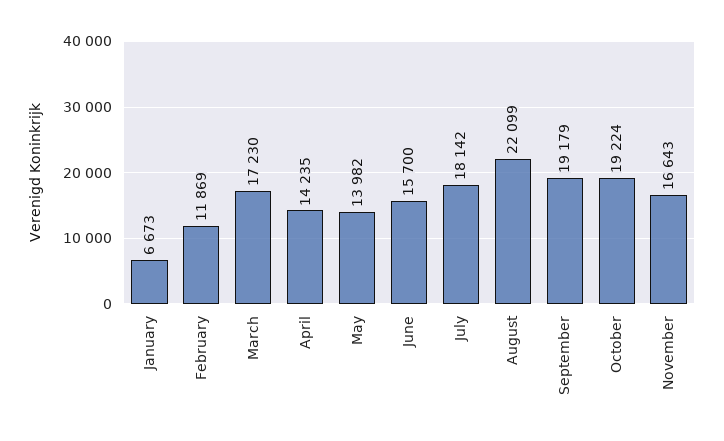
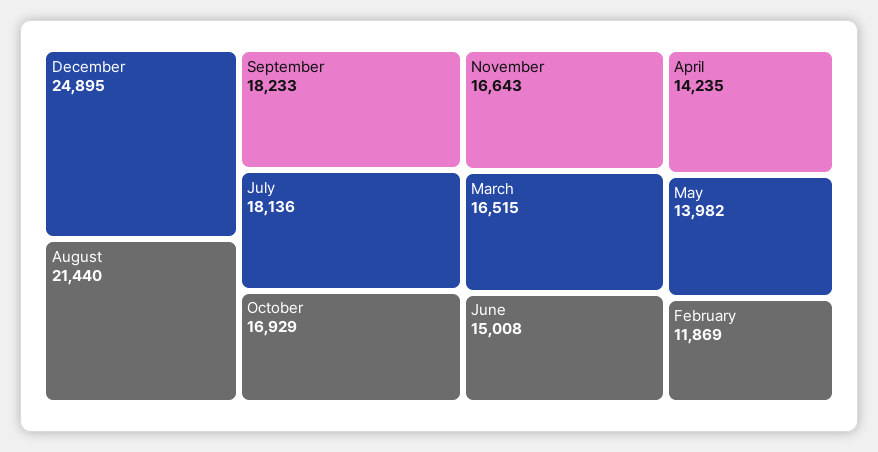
January: 6673 -> none
March: 17230 -> 16515
June: 15700 -> 15008
July: 18142 -> 18136
August: 22099 -> 21440
September: 19179 -> 18233
October: 19224 -> 16929
December: none -> 24895

